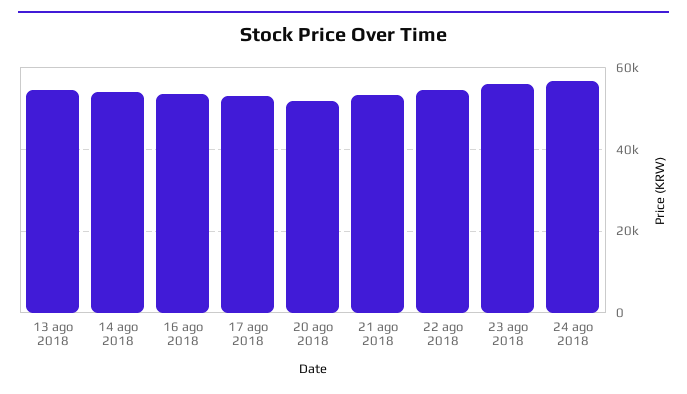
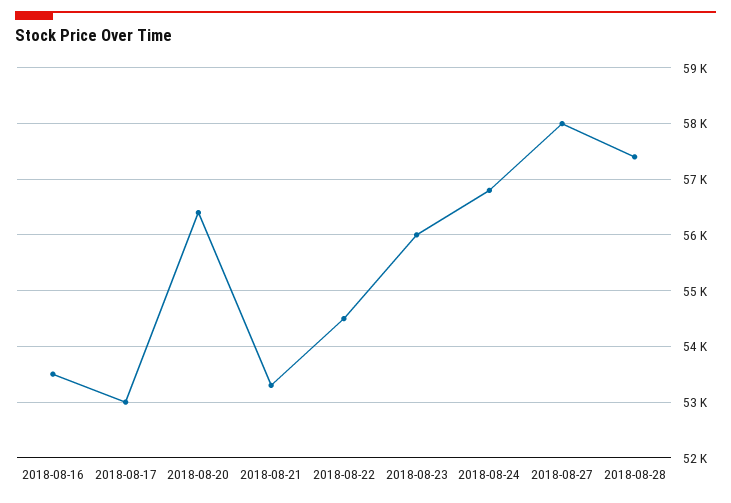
13 ago 2018: 54000 -> none
14 ago 2018: 54000 -> none
20 ago 2018: 52000 -> 56400
2018-08-27: none -> 58000
2018-08-28: none -> 57400

